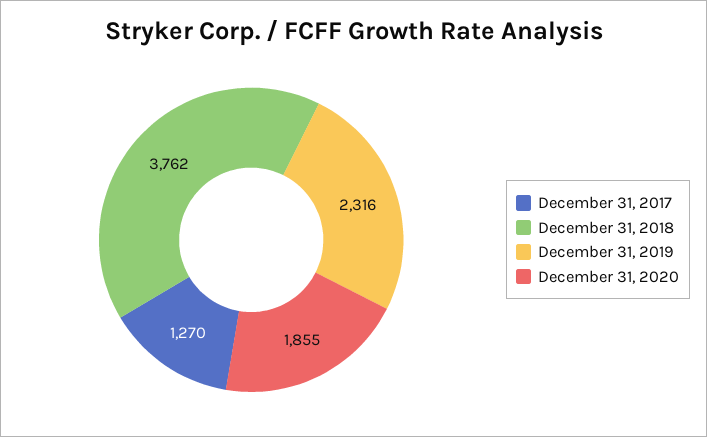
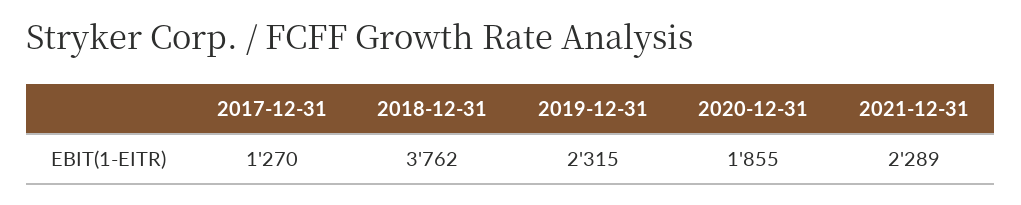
December 31, 2019: 2316 -> 2315
2021-12-31: none -> 2289

